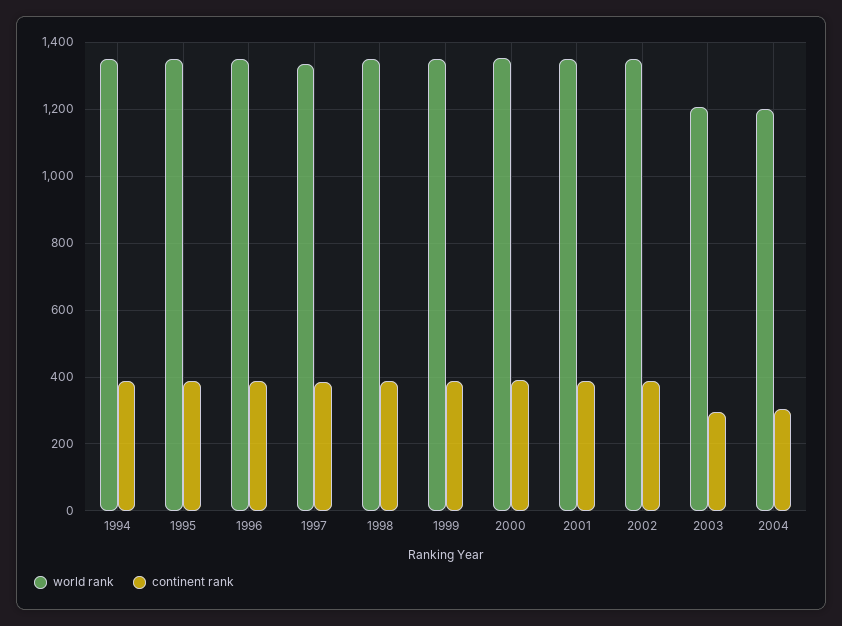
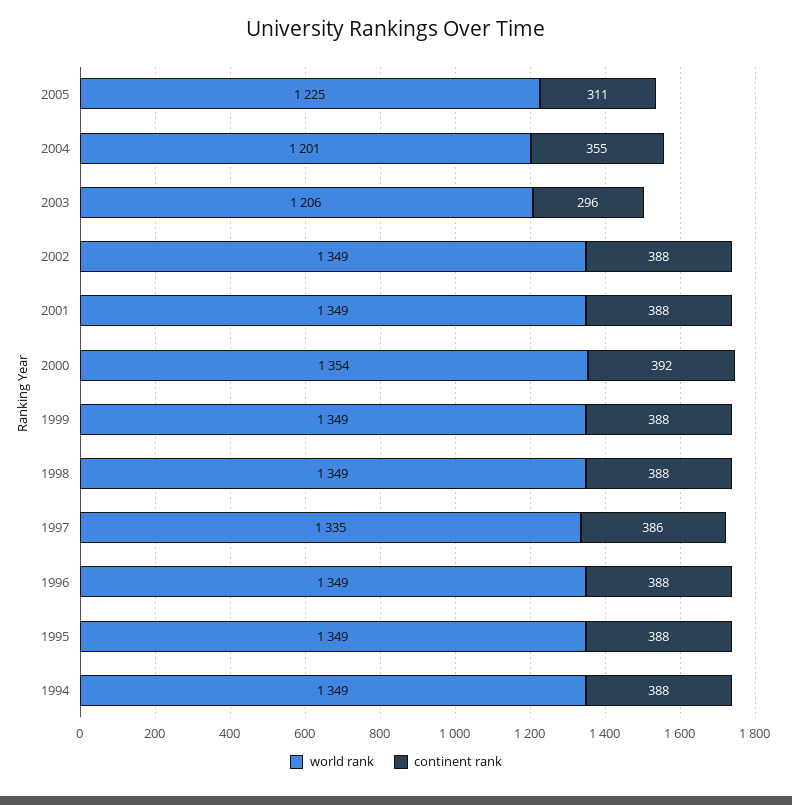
continent rank, 2004: 300 -> 355
world rank, 2005: none -> 1225
continent rank, 2005: none -> 311

